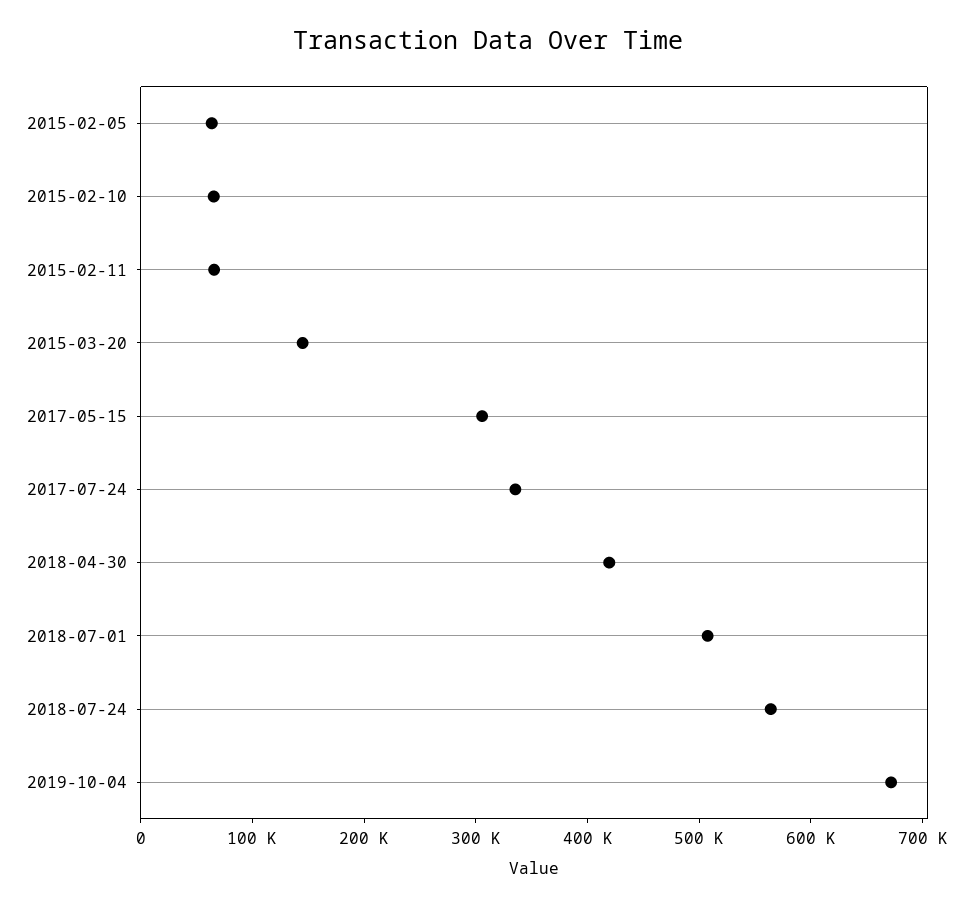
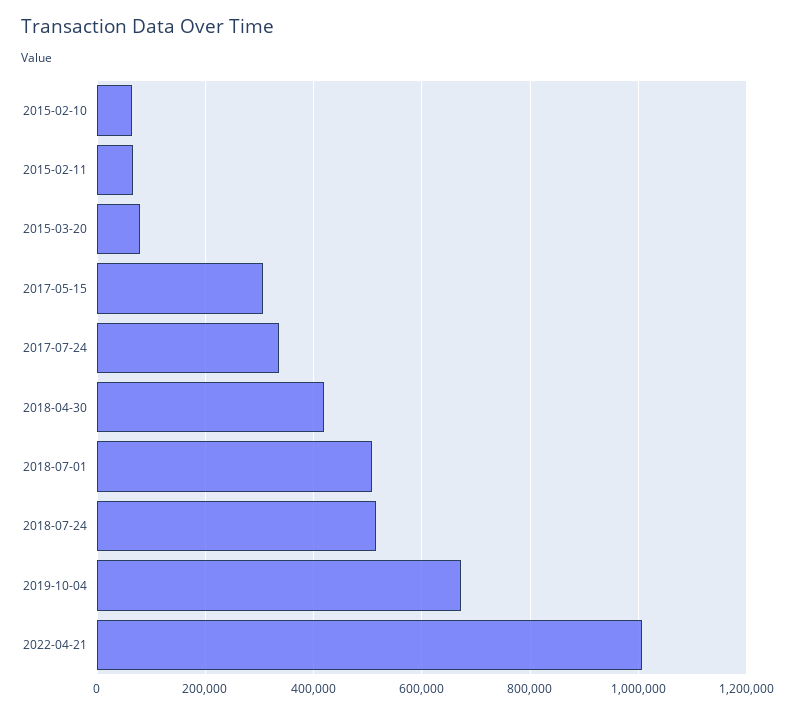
2015-02-05: 60000 -> none
2015-03-20: 140000 -> 80000
2018-07-24: 560000 -> 520000
2022-04-21: none -> 1000000

